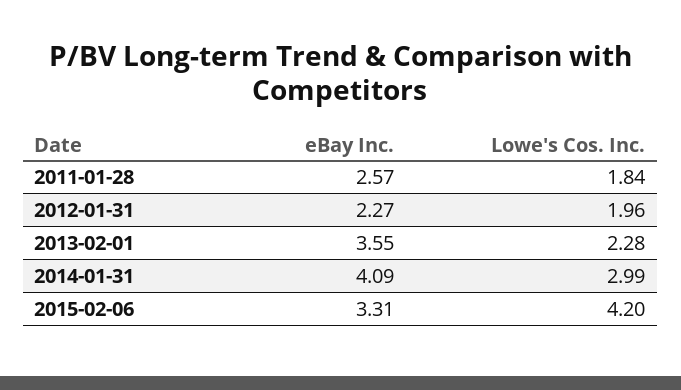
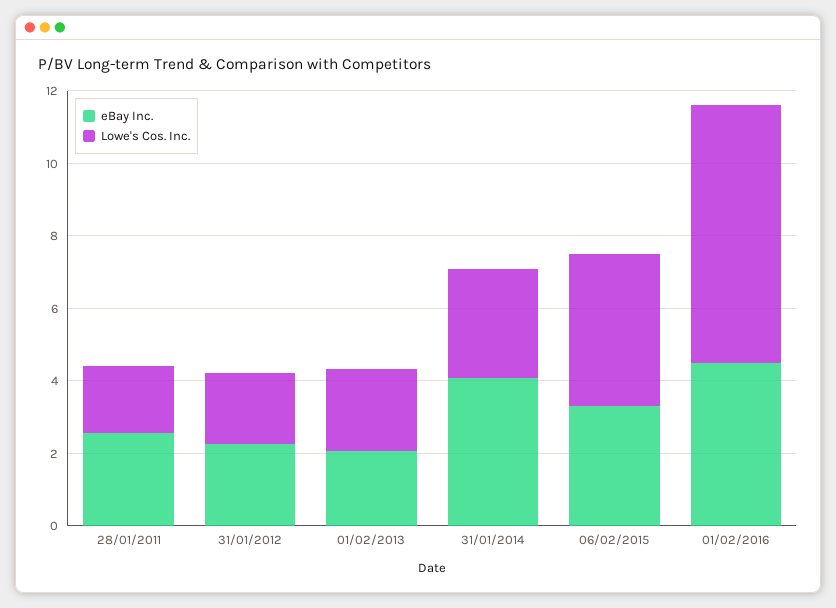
eBay Inc., 2013-02-01: 3.55 -> 2
eBay Inc., 01/02/2016: none -> 4.5
Lowe's Cos. Inc., 01/02/2016: none -> 7

